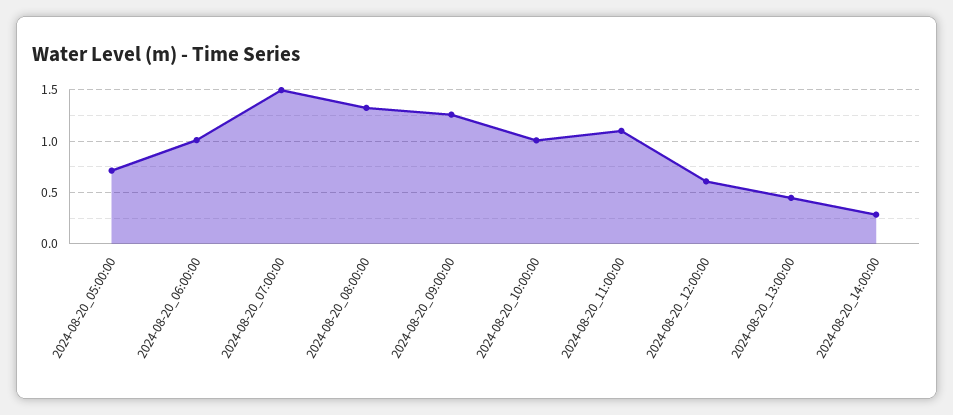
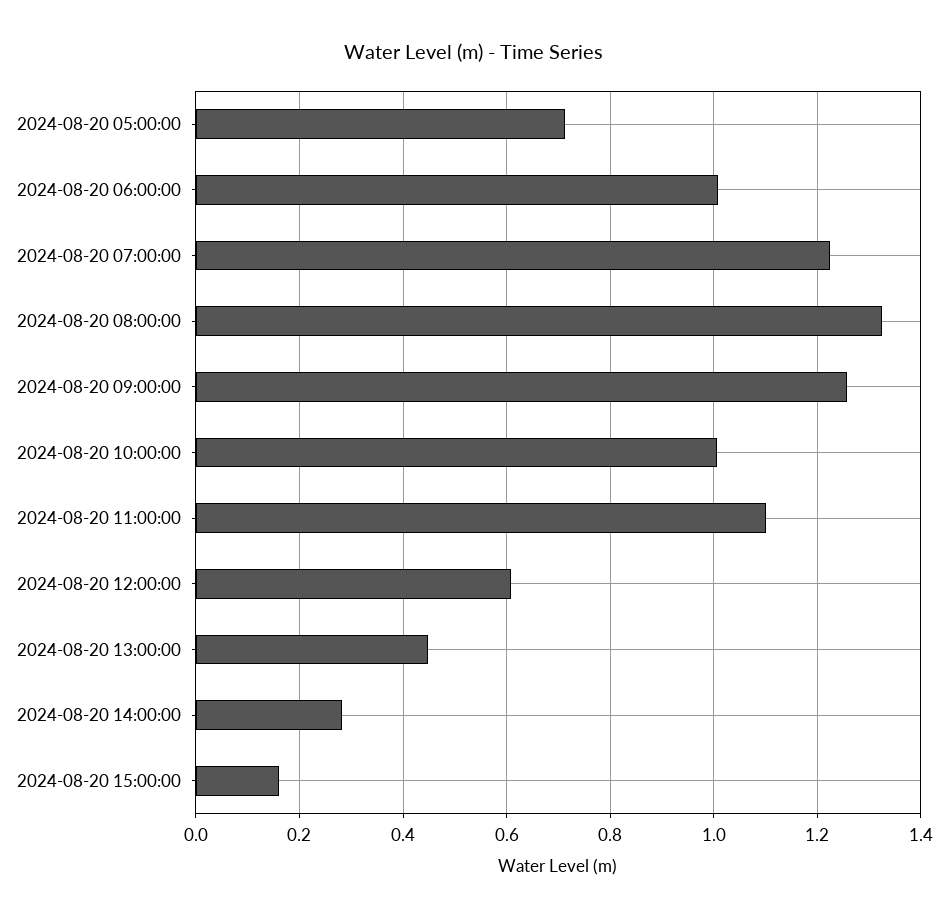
2024-08-20_07:00:00: 1.5 -> 1.22
2024-08-20 15:00:00: none -> 0.16

